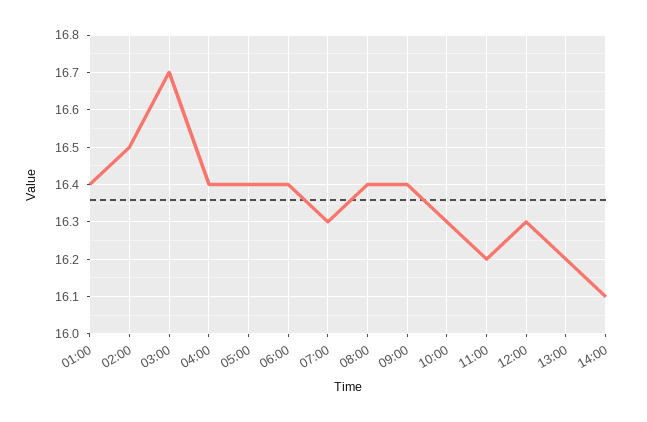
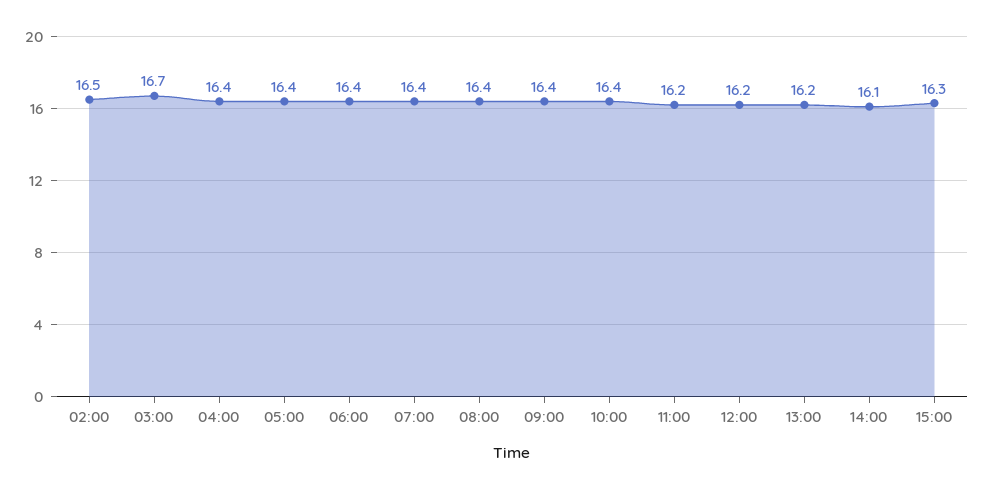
01:00: 16.4 -> none
07:00: 16.3 -> 16.4
10:00: 16.3 -> 16.4
12:00: 16.3 -> 16.2
15:00: none -> 16.3

